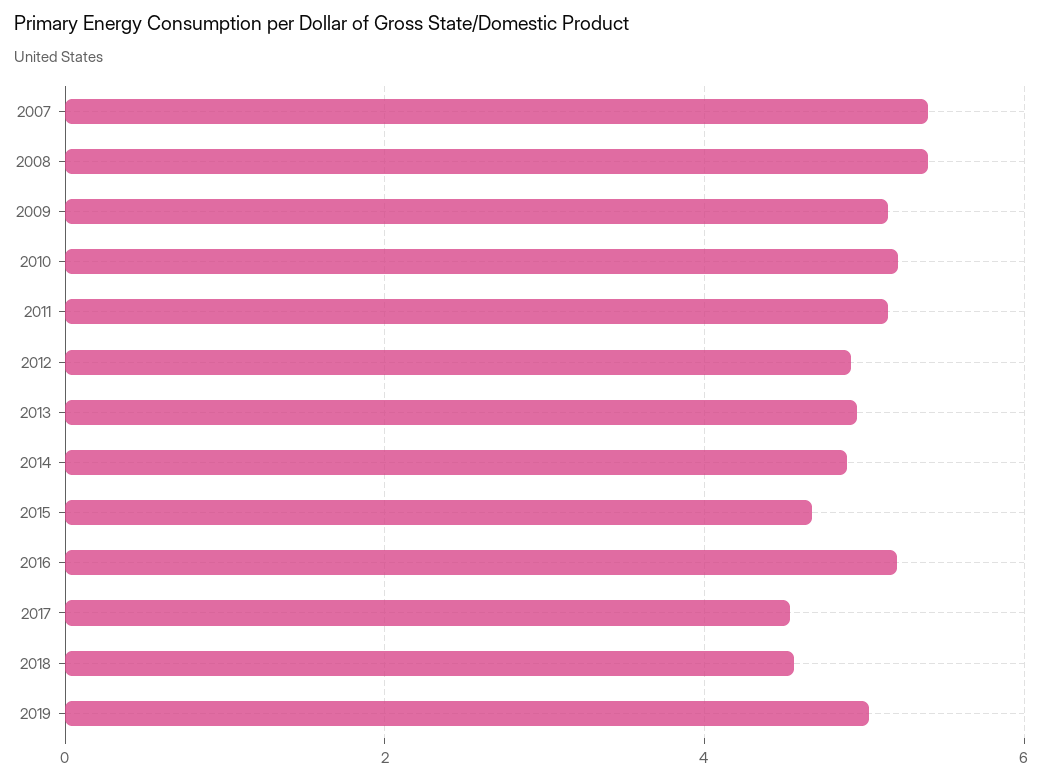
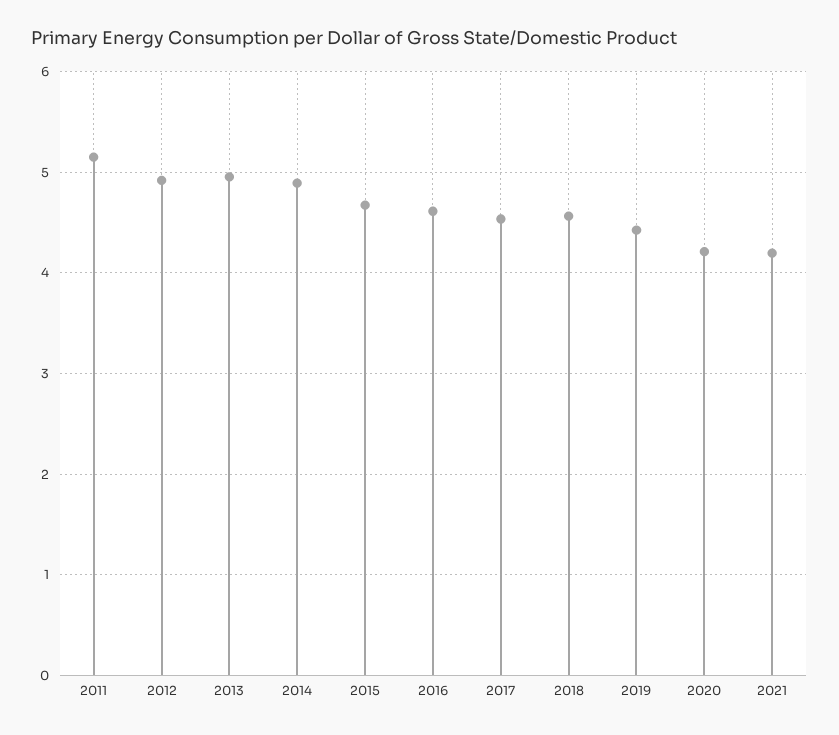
2007: 5.4 -> none
2008: 5.4 -> none
2009: 5.2 -> none
2010: 5.2 -> none
2016: 5.2 -> 4.6
2019: 5 -> 4.4
2020: none -> 4.2
2021: none -> 4.2

